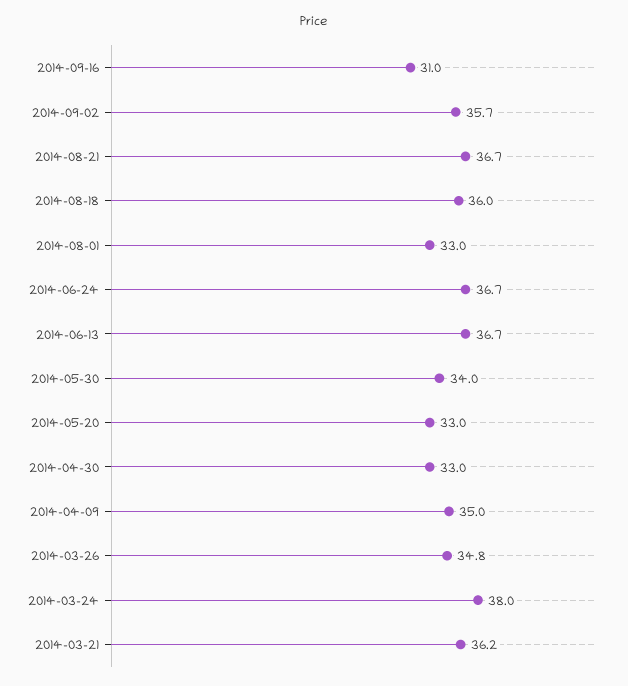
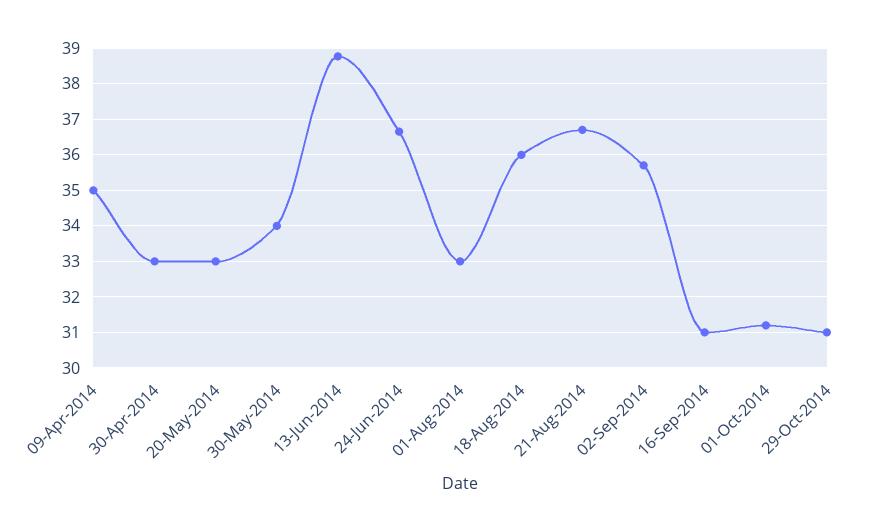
2014-06-13: 36.7 -> 38.8
2014-03-26: 34.8 -> none
2014-03-24: 38 -> none
2014-03-21: 36.2 -> none
01-Oct-2014: none -> 31.2
29-Oct-2014: none -> 31

